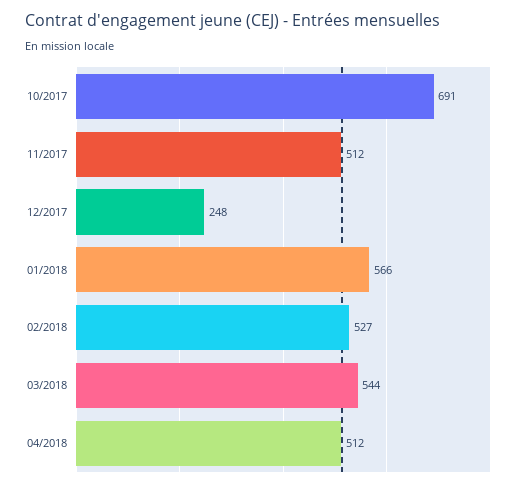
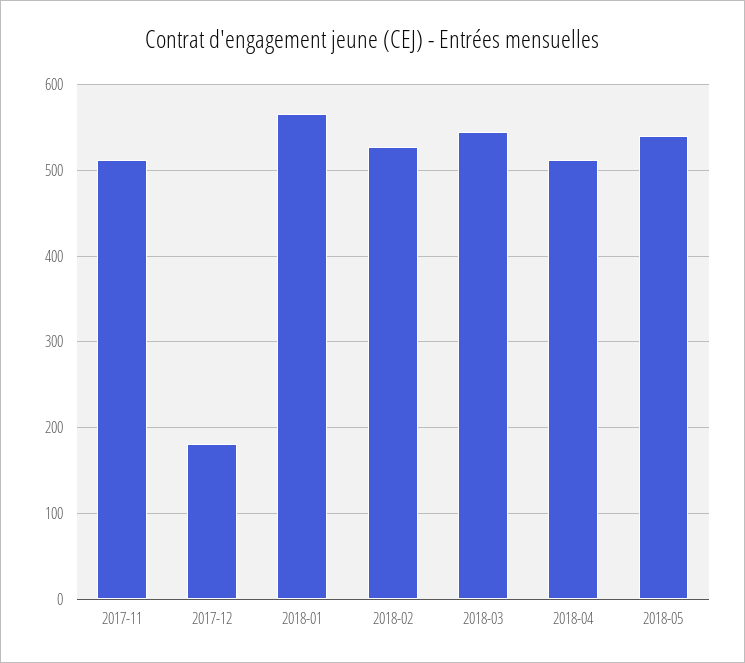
10/2017: 691 -> none
12/2017: 248 -> 180
2018-05: none -> 540

